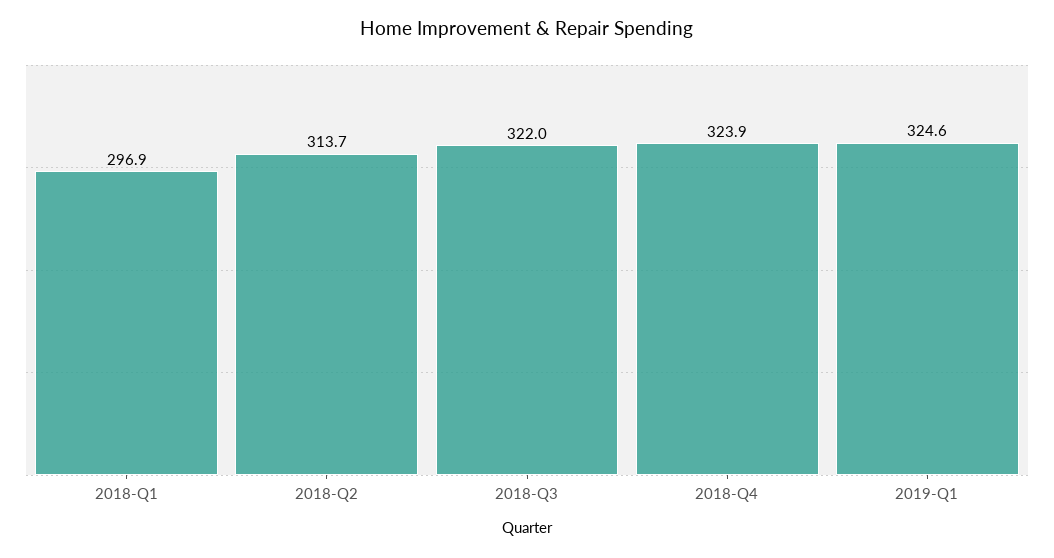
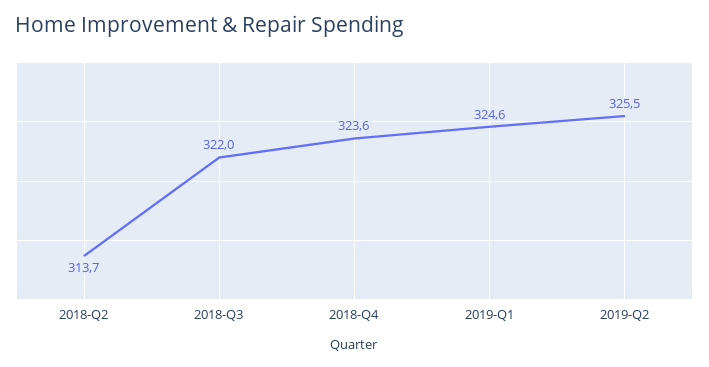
2018-Q1: 296.9 -> none
2018-Q4: 323.9 -> 323.6
2019-Q2: none -> 325.5

